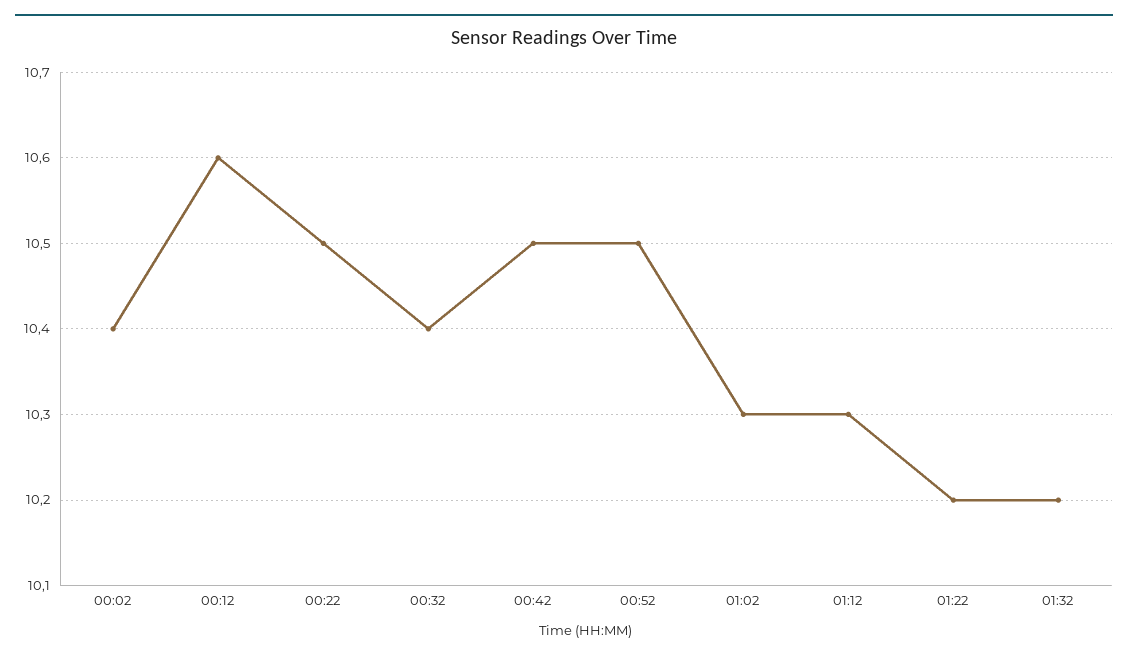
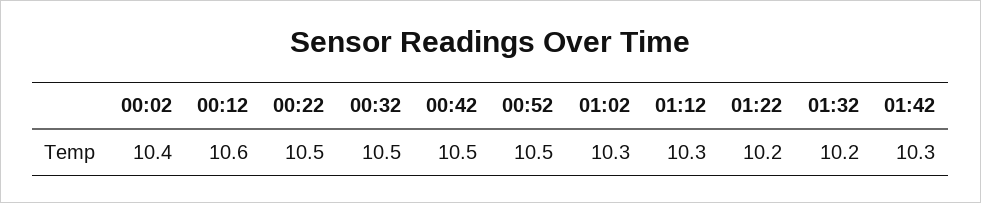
00:32: 10.4 -> 10.5
01:42: none -> 10.3

